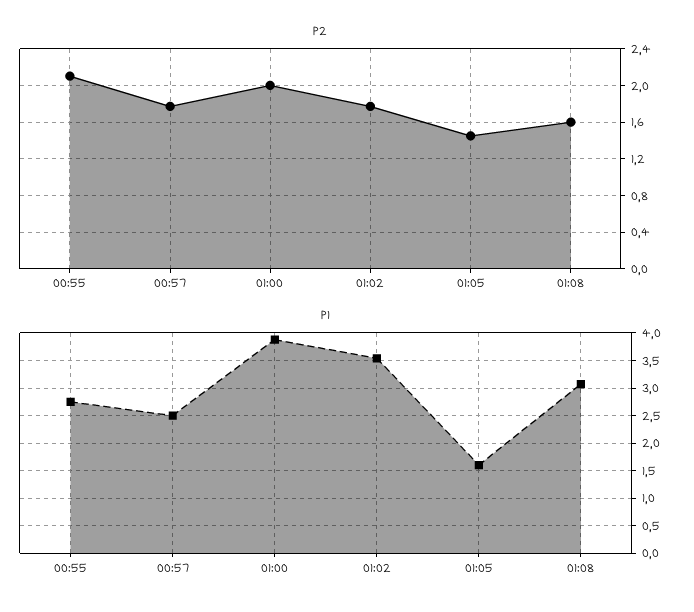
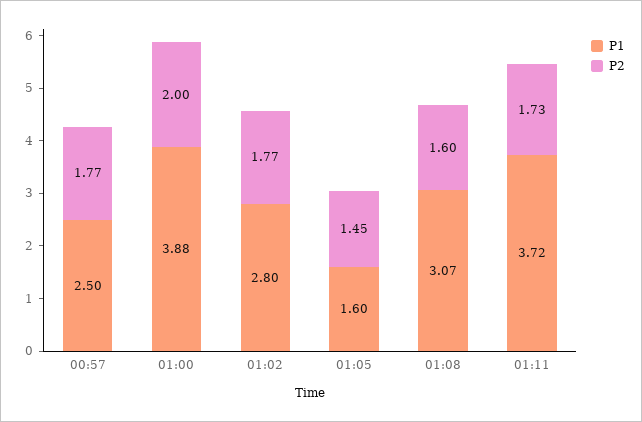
P2, 00:55: 2.1 -> none
P1, 00:55: 2.75 -> none
P1, 01:02: 3.5 -> 2.8
P1, 01:11: none -> 3.72
P2, 01:11: none -> 1.73

